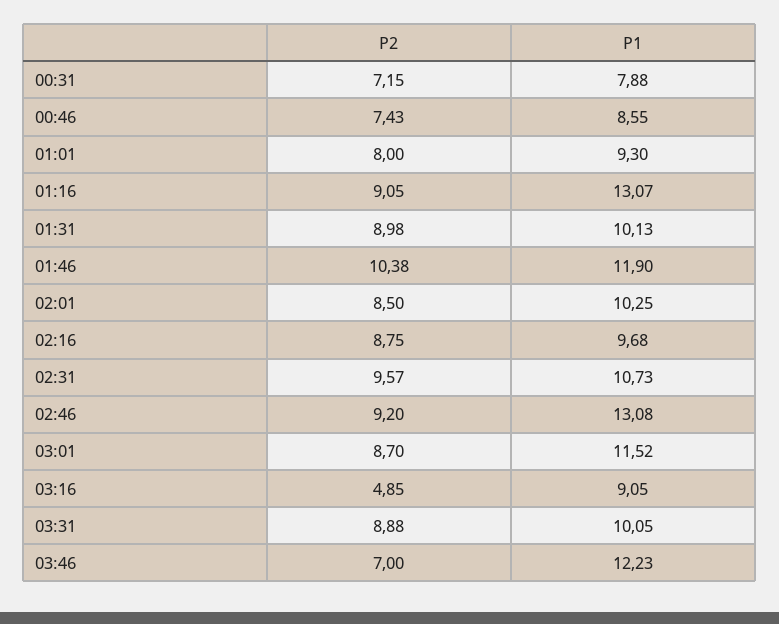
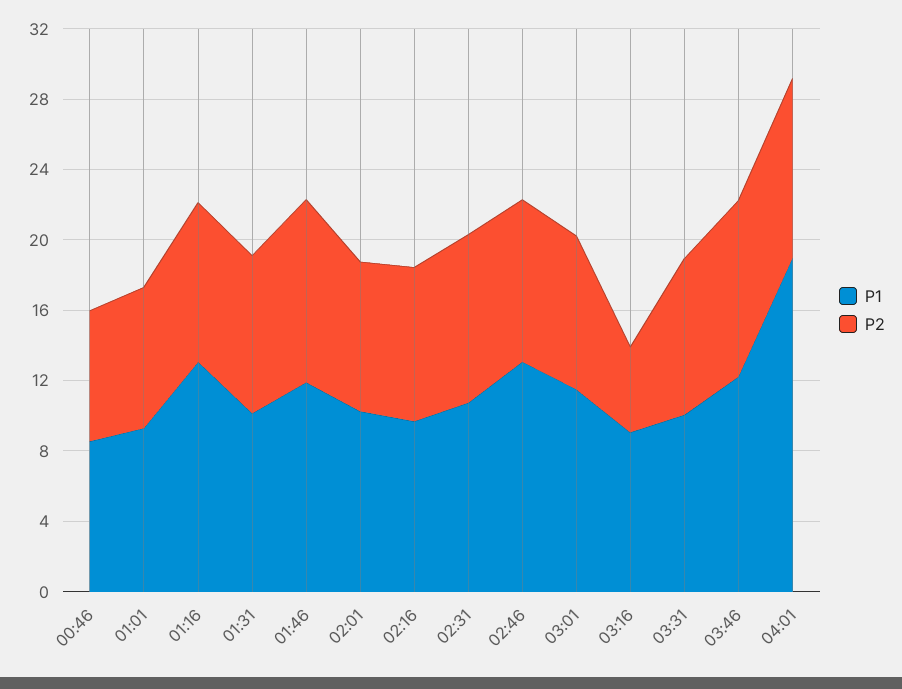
P2, 00:31: 7.15 -> none
P1, 00:31: 7.88 -> none
P2, 03:46: 7 -> 10
P1, 04:01: none -> 19
P2, 04:01: none -> 10

